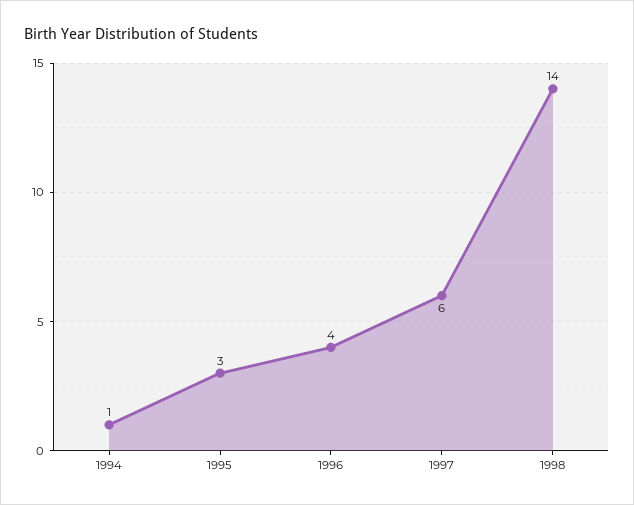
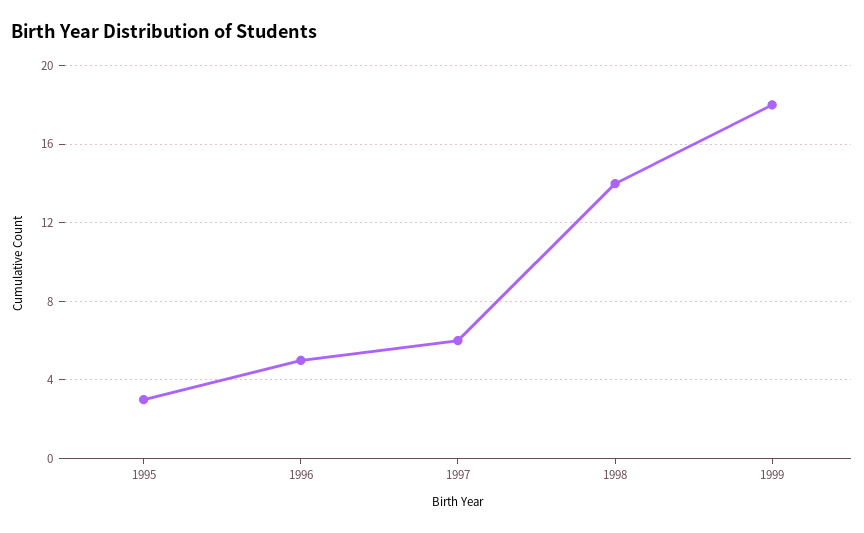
1994: 1 -> none
1996: 4 -> 5
1999: none -> 18

